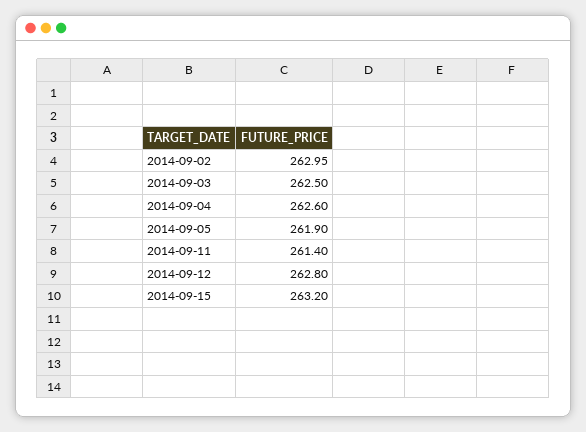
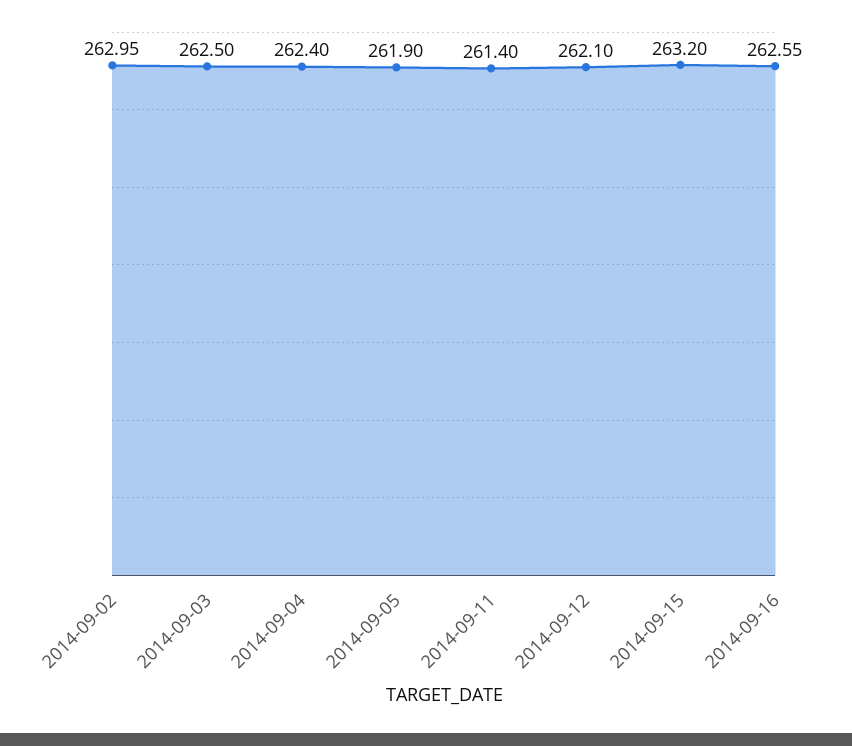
2014-09-04: 262.6 -> 262.4
2014-09-12: 262.8 -> 262.1
2014-09-16: none -> 262.55

